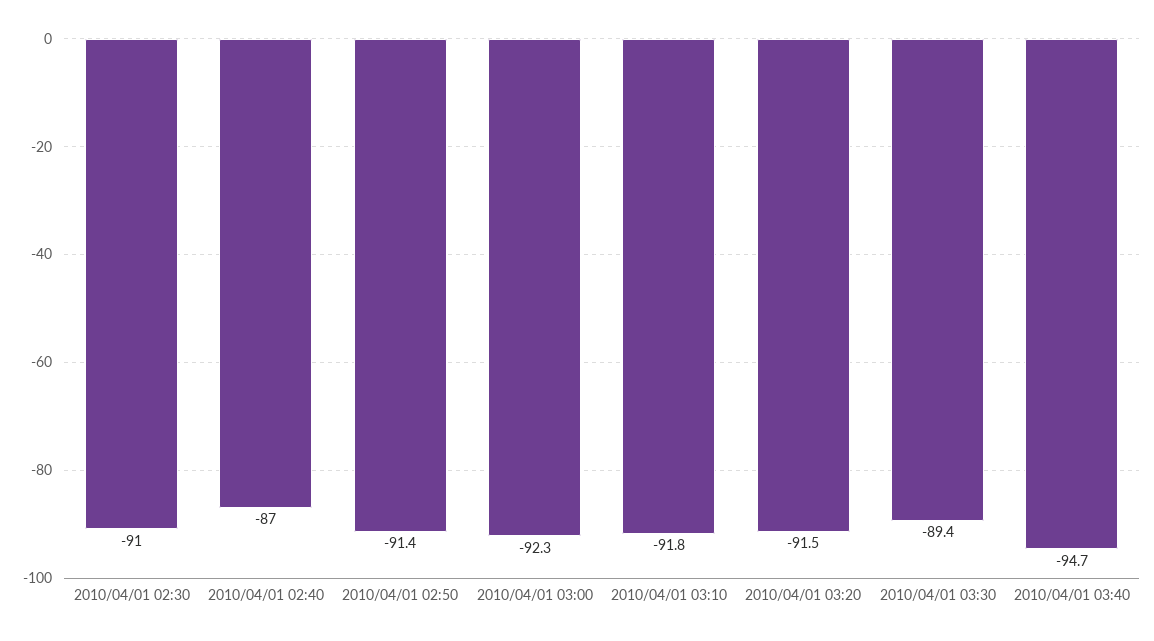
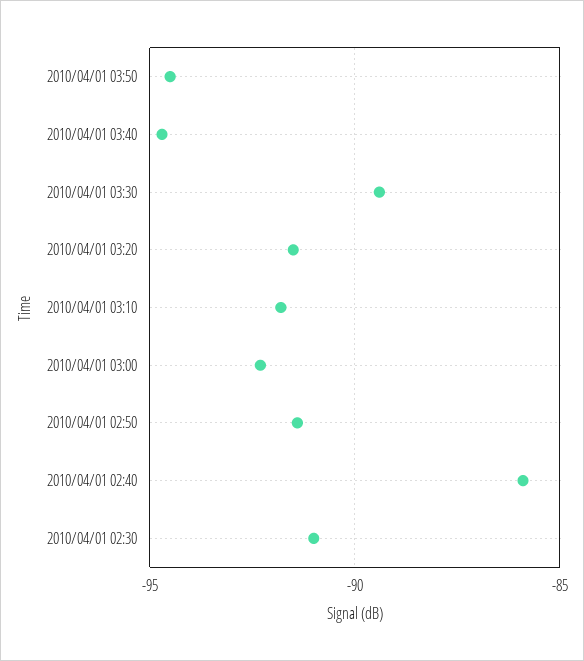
2010/04/01 02:40: -87 -> -86
2010/04/01 03:50: none -> -94.5

